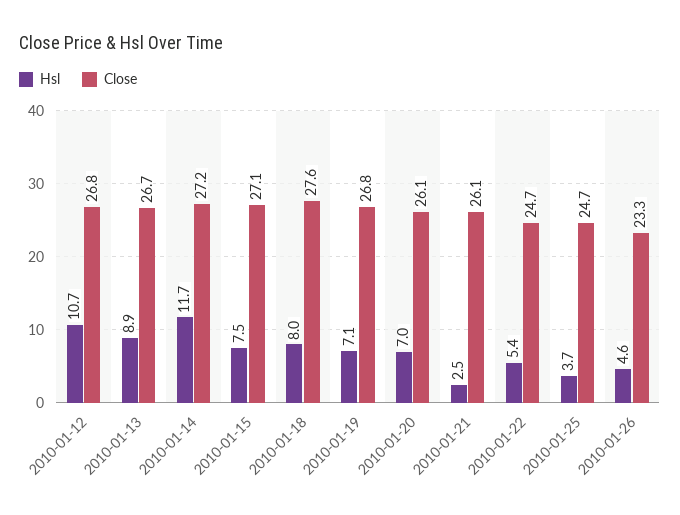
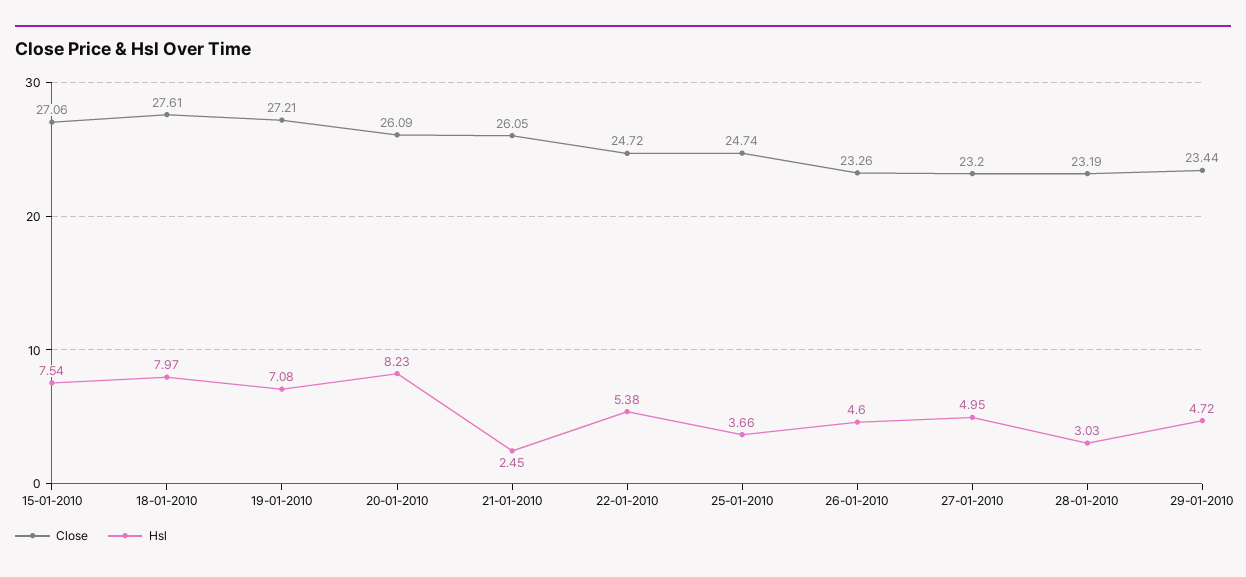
Hsl, 2010-01-12: 10.7 -> none
Close, 2010-01-12: 26.8 -> none
Hsl, 2010-01-13: 8.9 -> none
Close, 2010-01-13: 26.7 -> none
Hsl, 2010-01-14: 11.7 -> none
Close, 2010-01-14: 27.2 -> none
Close, 2010-01-19: 26.8 -> 27.21
Hsl, 2010-01-20: 7 -> 8.23
Close, 27-01-2010: none -> 23.2
Hsl, 27-01-2010: none -> 4.95
Close, 28-01-2010: none -> 23.19
Hsl, 28-01-2010: none -> 3.03
Close, 29-01-2010: none -> 23.44
Hsl, 29-01-2010: none -> 4.72

